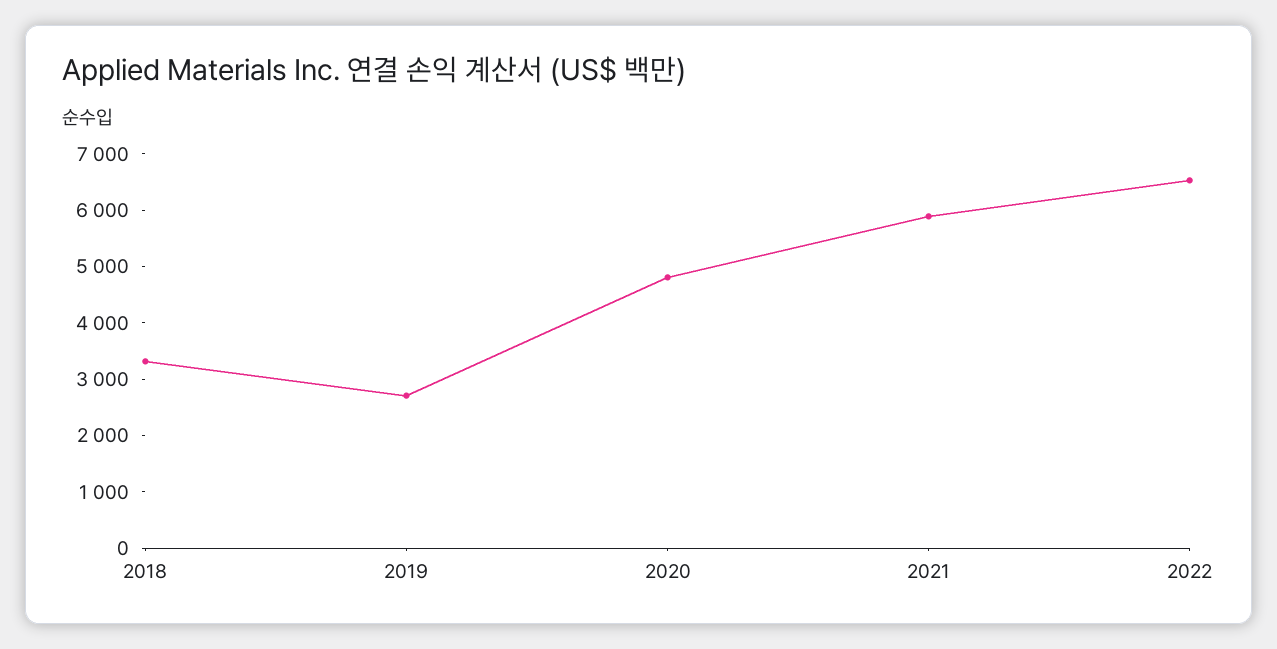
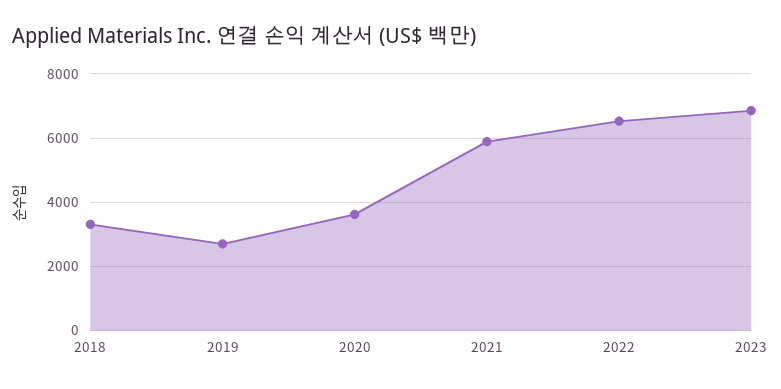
2020: 4800 -> 3600
2023: none -> 6800

